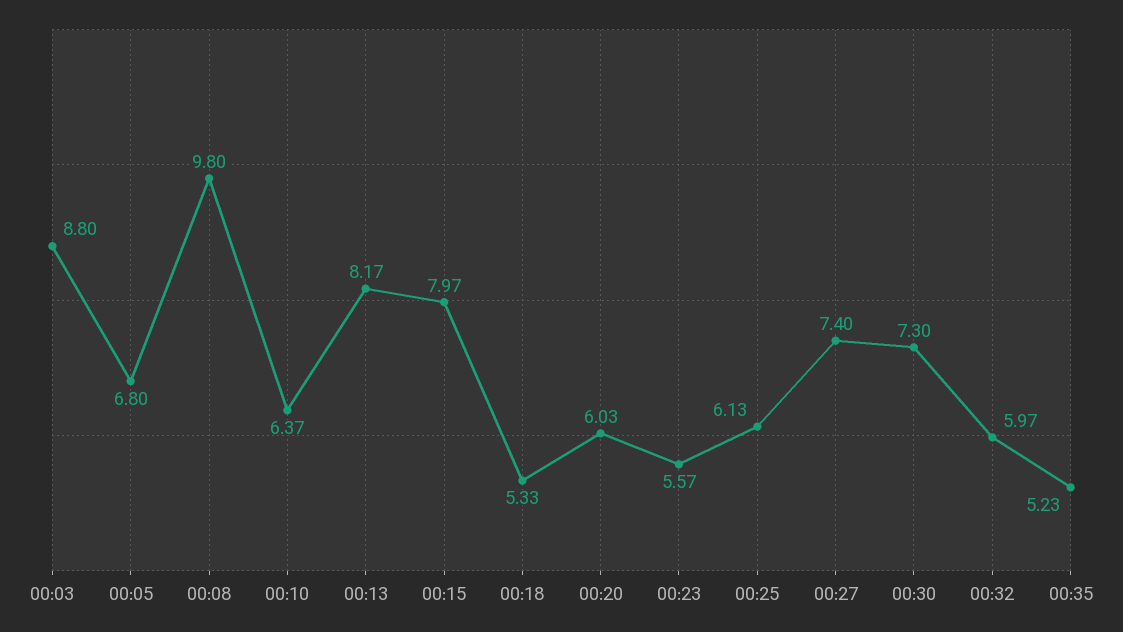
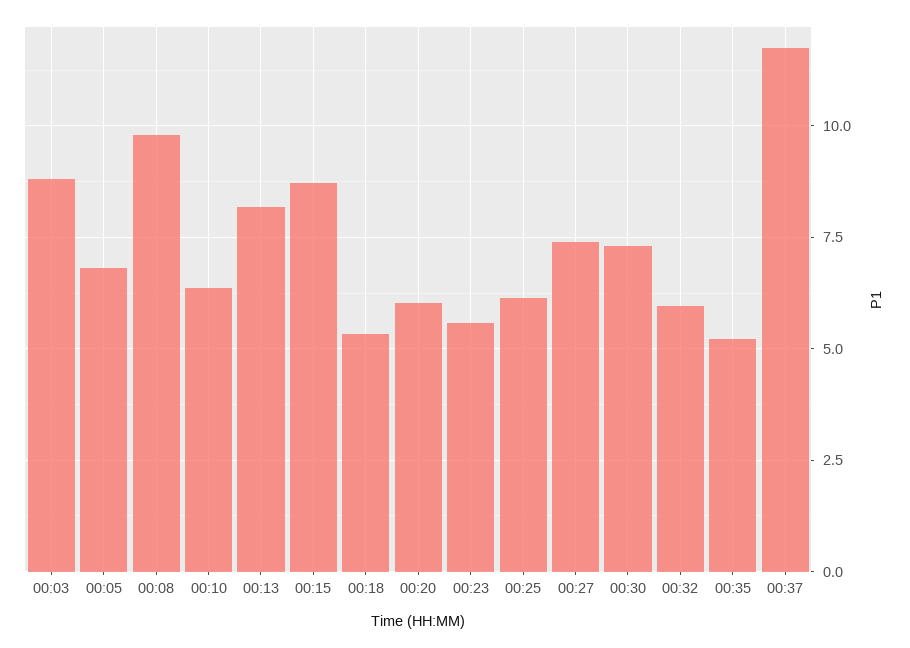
00:15: 7.97 -> 8.75
00:37: none -> 11.75

